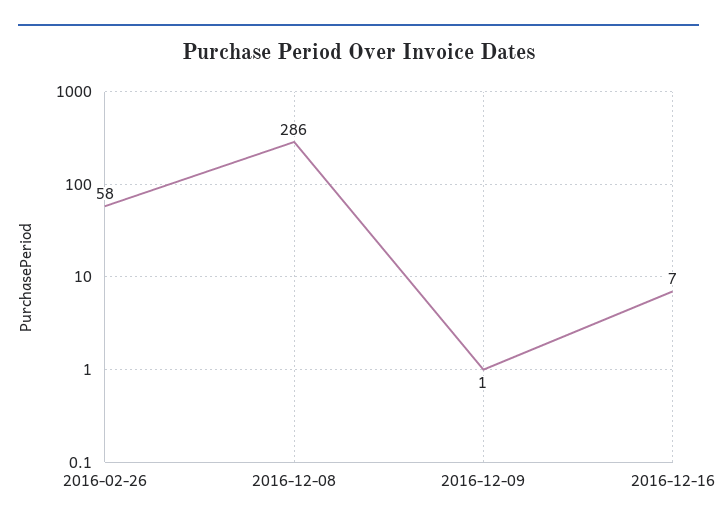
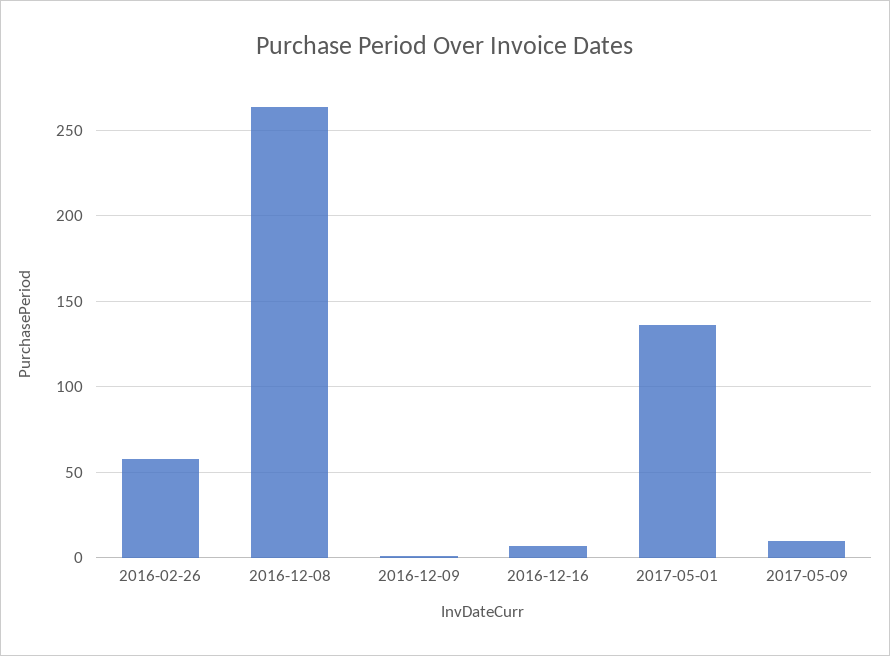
2016-12-08: 286 -> 265
2017-05-01: none -> 135
2017-05-09: none -> 10

